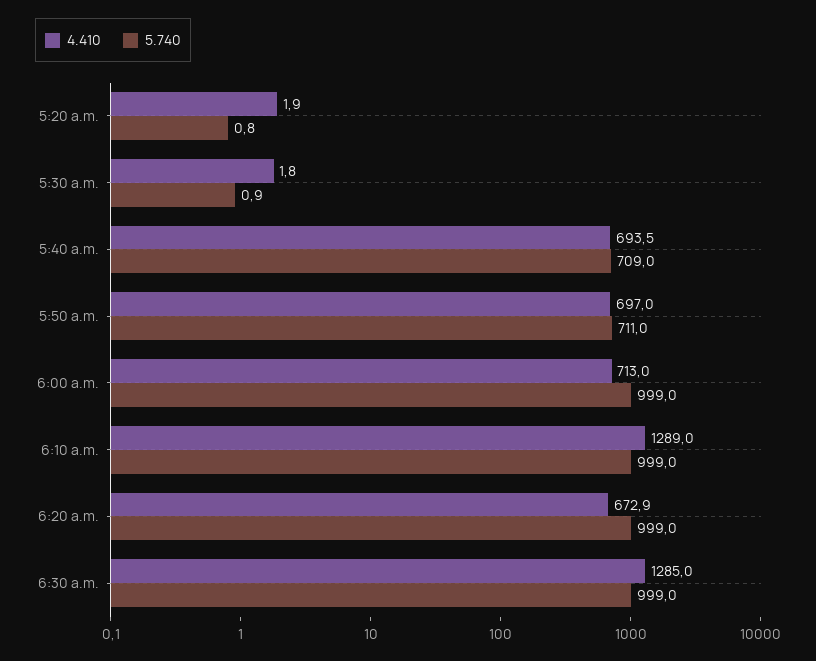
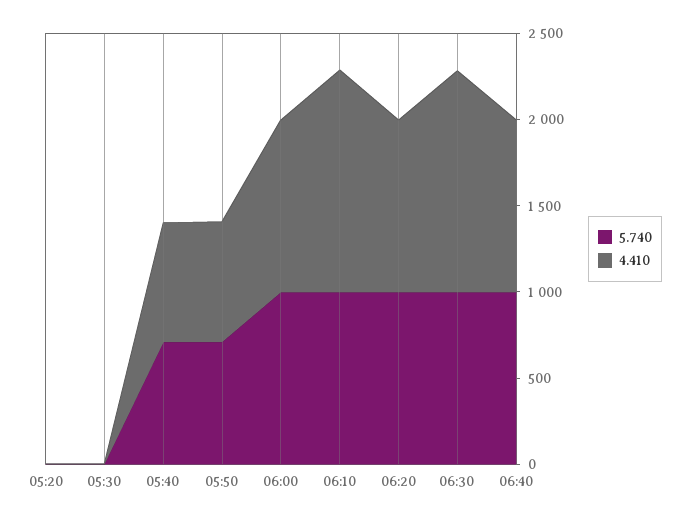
4.410, 6:00 a.m.: 713 -> 1000
4.410, 6:20 a.m.: 672.9 -> 1000
5.740, 06:40: none -> 1000
4.410, 06:40: none -> 1000

